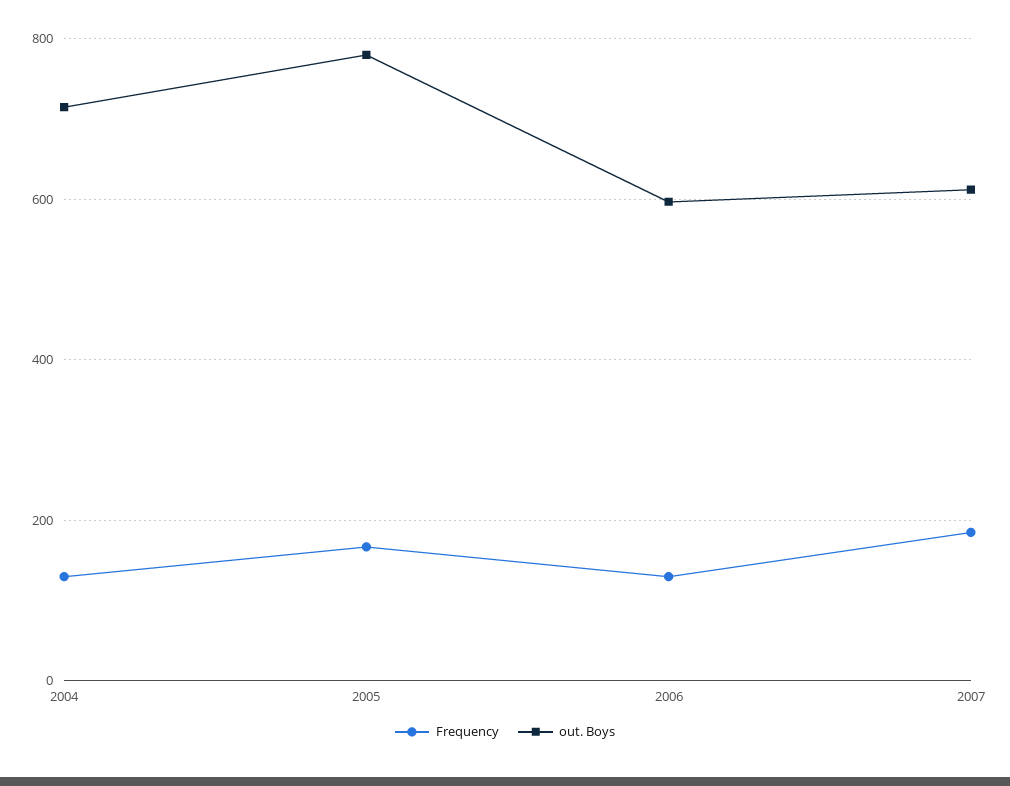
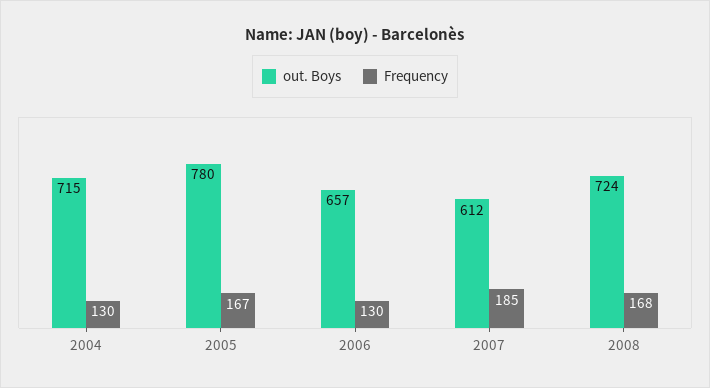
out. Boys, 2006: 600 -> 657
out. Boys, 2008: none -> 724
Frequency, 2008: none -> 168

